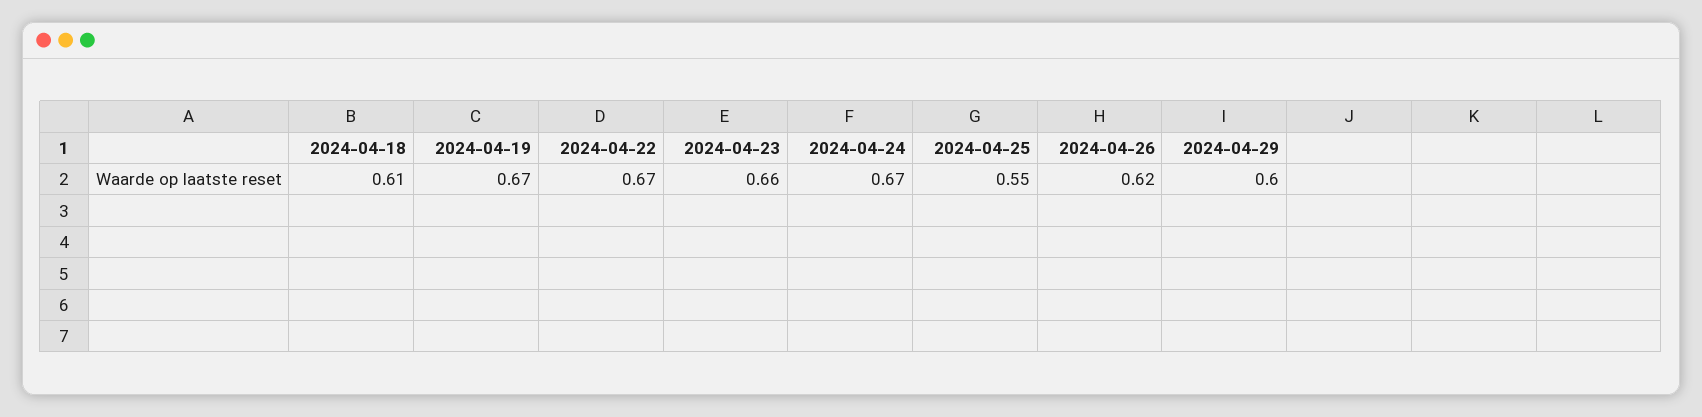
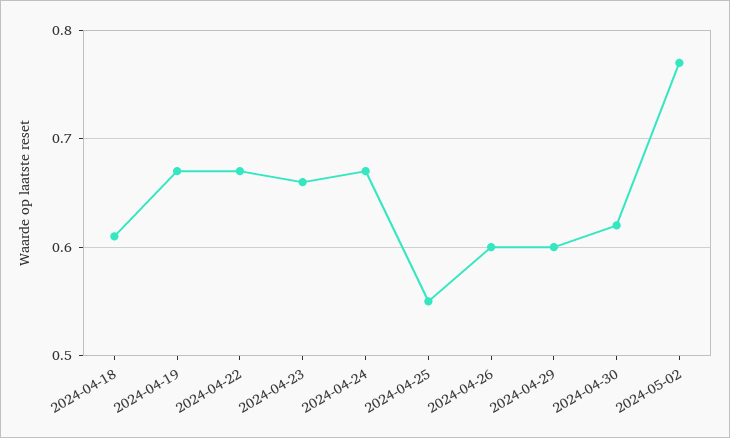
2024-04-26: 0.62 -> 0.6
2024-04-30: none -> 0.62
2024-05-02: none -> 0.77

